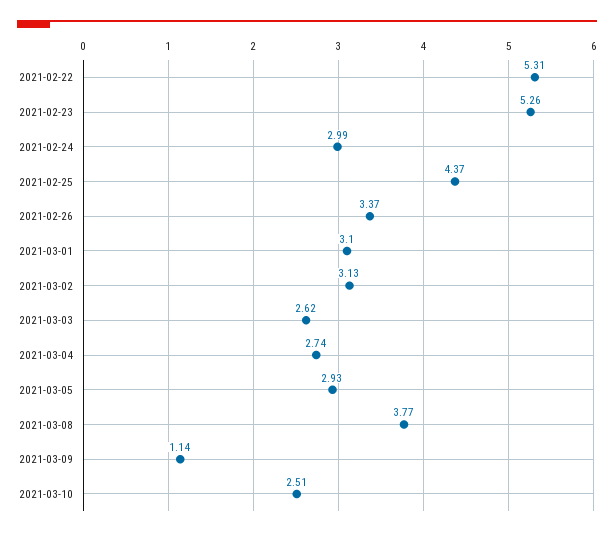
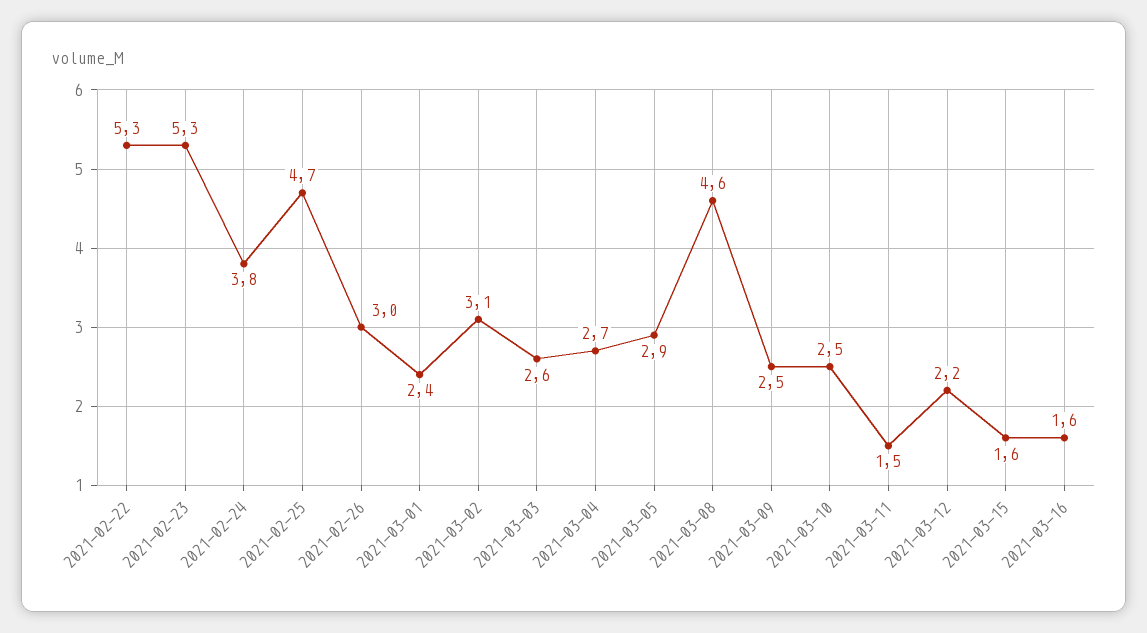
2021-02-24: 2.99 -> 3.8
2021-02-25: 4.37 -> 4.7
2021-02-26: 3.37 -> 3
2021-03-01: 3.1 -> 2.4
2021-03-08: 3.77 -> 4.6
2021-03-09: 1.14 -> 2.5
2021-03-11: none -> 1.5
2021-03-12: none -> 2.2
2021-03-15: none -> 1.6
2021-03-16: none -> 1.6

